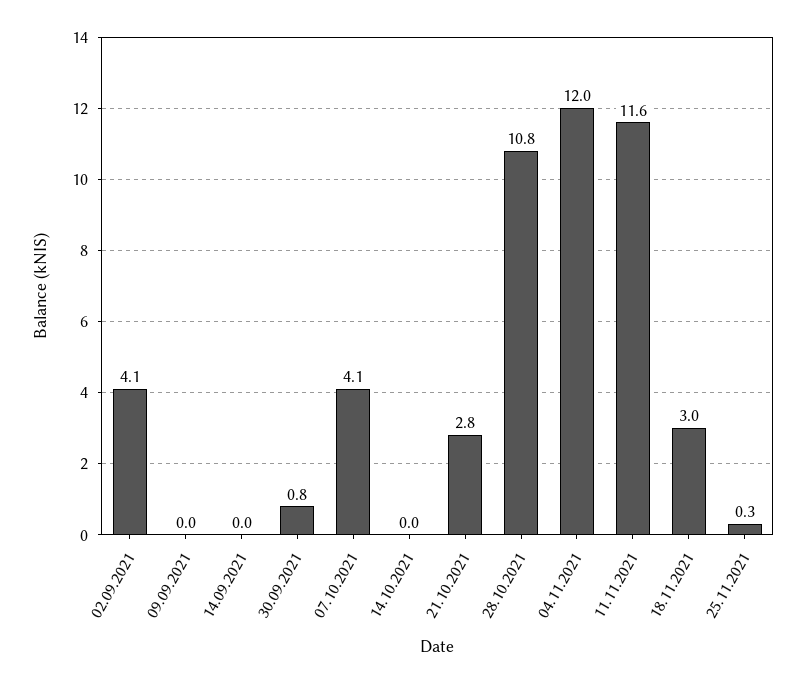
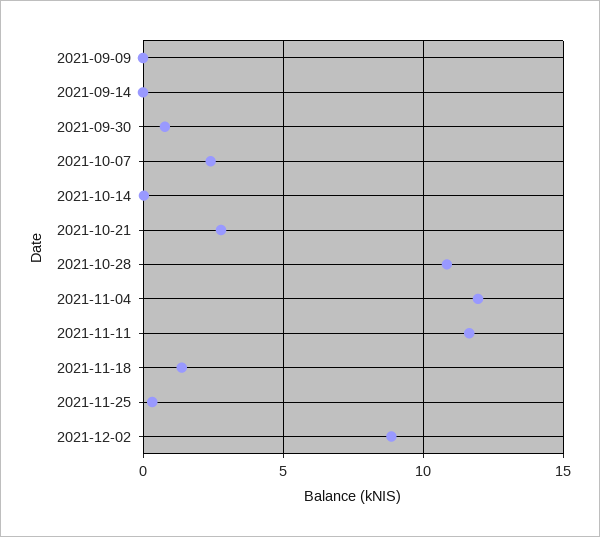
02.09.2021: 4.1 -> none
07.10.2021: 4.1 -> 2.5
18.11.2021: 3 -> 1.5
2021-12-02: none -> 9

